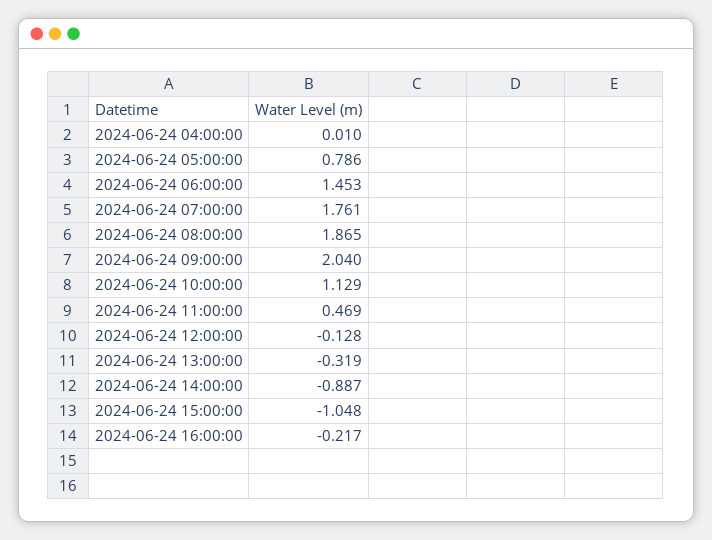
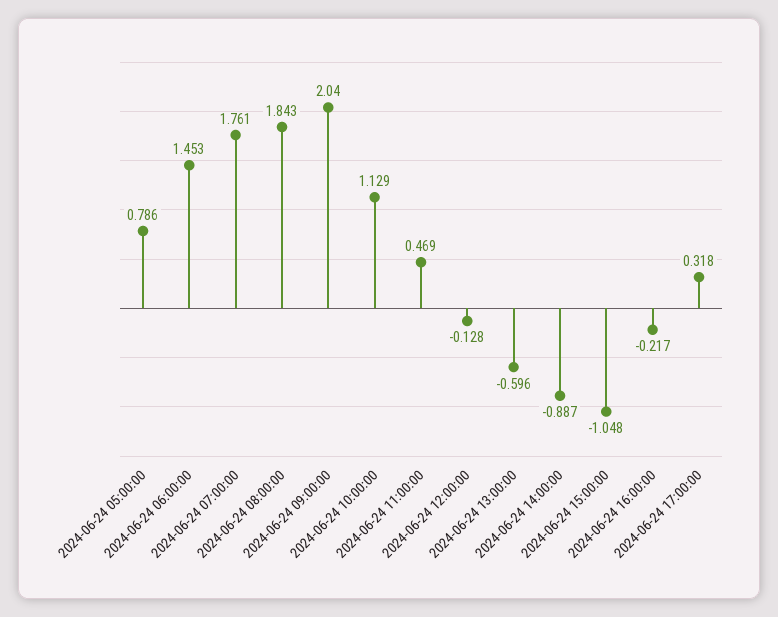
2024-06-24 04:00:00: 0.01 -> none
2024-06-24 08:00:00: 1.865 -> 1.843
2024-06-24 13:00:00: -0.319 -> -0.596
2024-06-24 17:00:00: none -> 0.318

